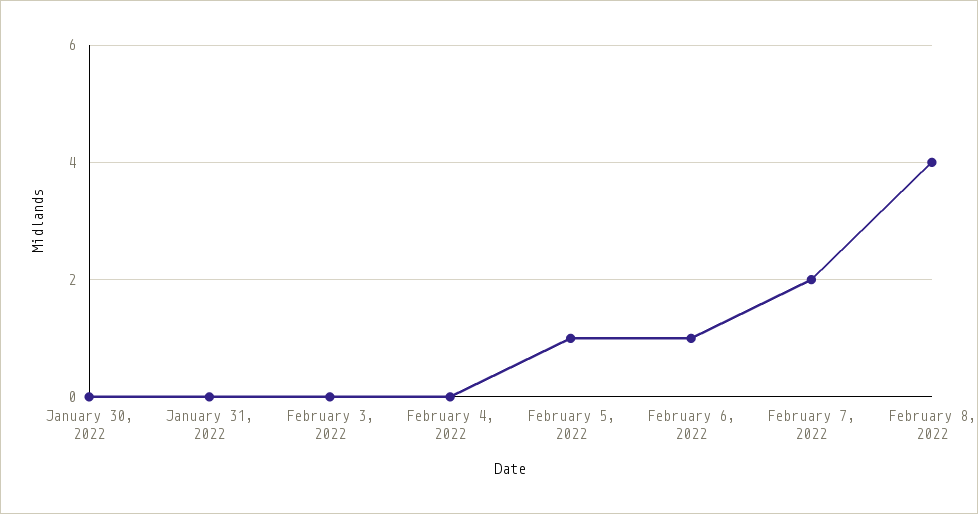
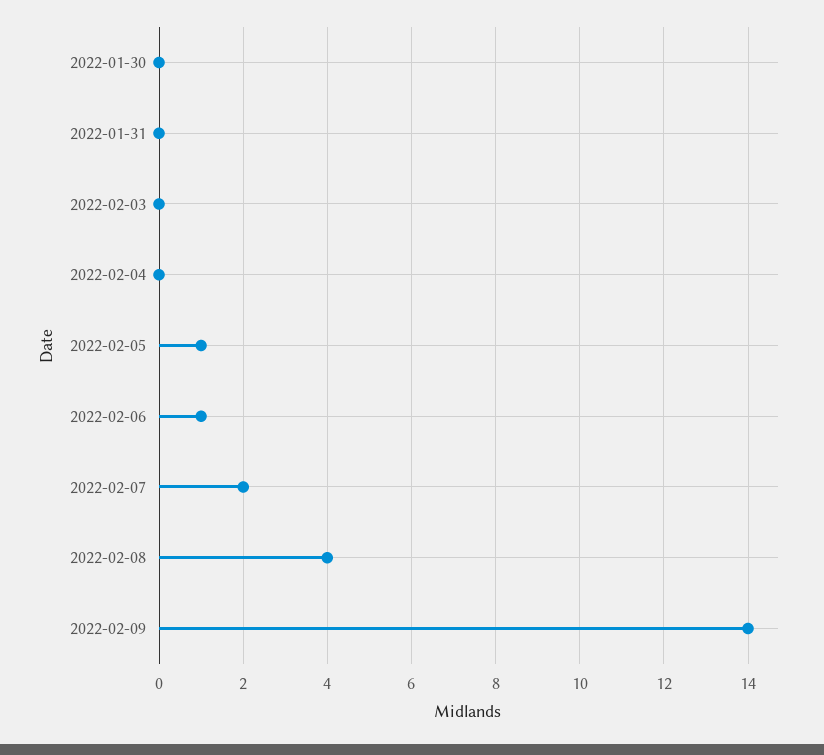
2022-02-09: none -> 14

